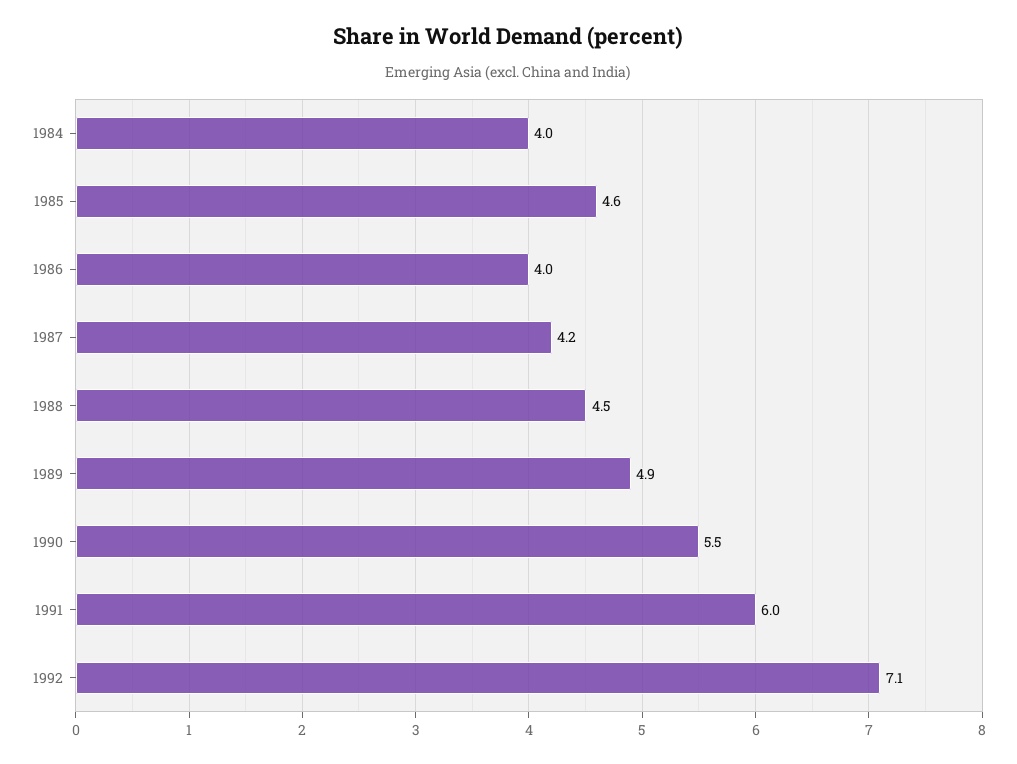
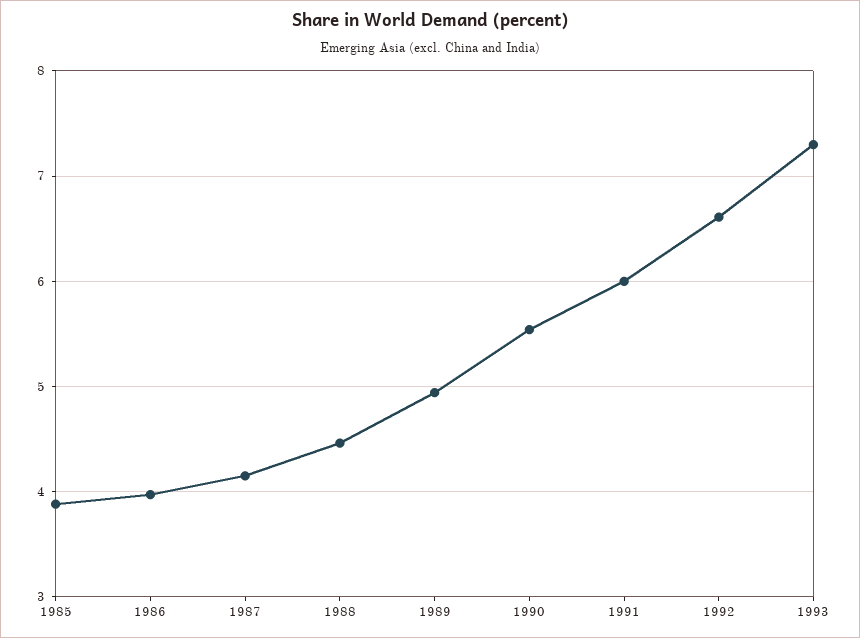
1984: 4 -> none
1985: 4.6 -> 3.9
1992: 7.1 -> 6.6
1993: none -> 7.3

